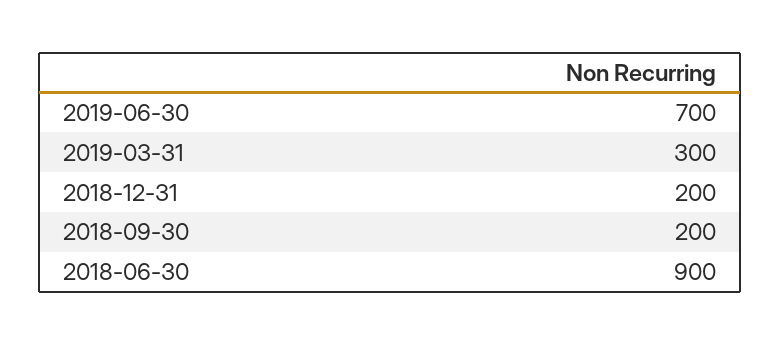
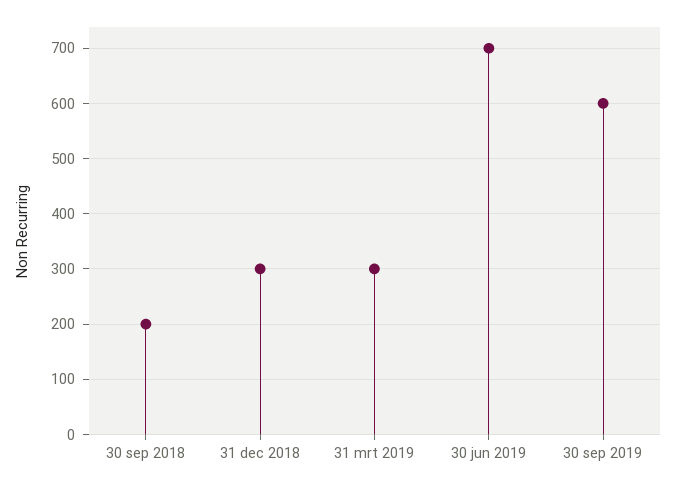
2018-12-31: 200 -> 300
2018-06-30: 900 -> none
30 sep 2019: none -> 600

